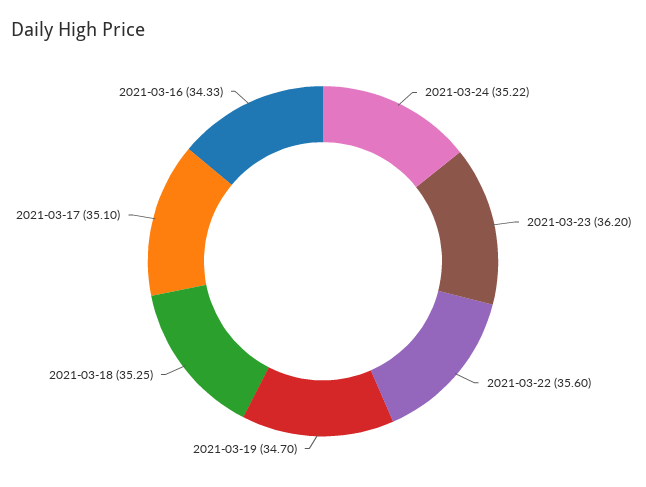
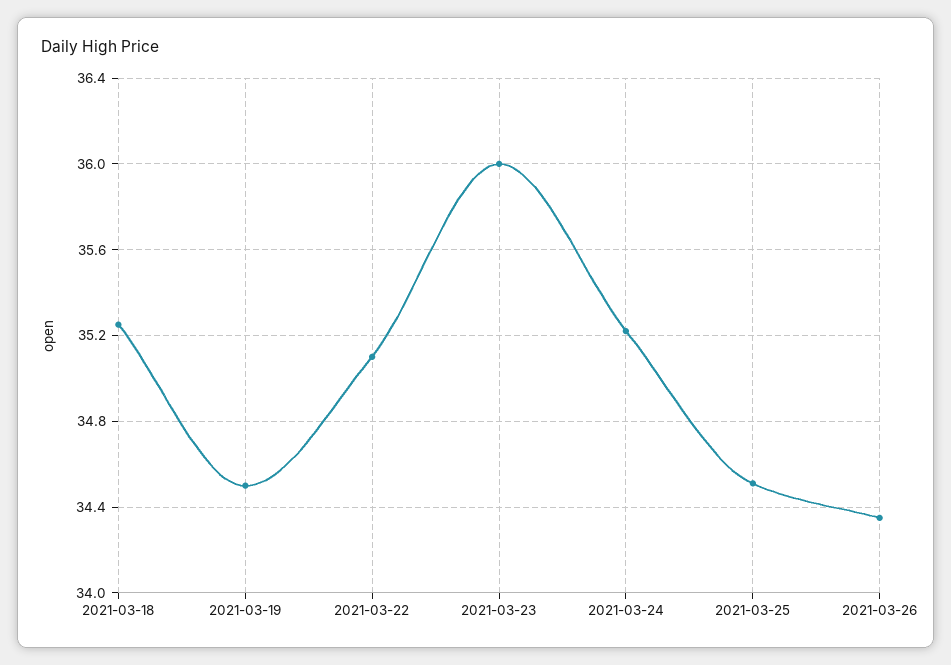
2021-03-23: 36.2 -> 36
2021-03-22: 35.6 -> 35.1
2021-03-19: 34.7 -> 34.5
2021-03-17: 35.1 -> none
2021-03-16: 34.33 -> none
2021-03-25: none -> 34.5
2021-03-26: none -> 34.35

